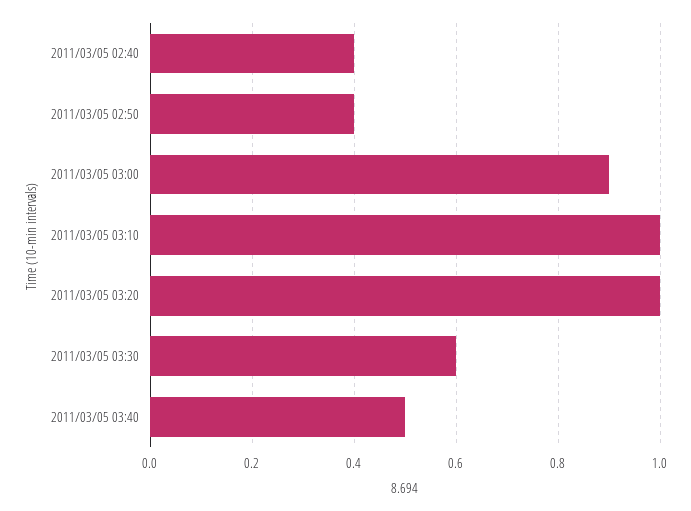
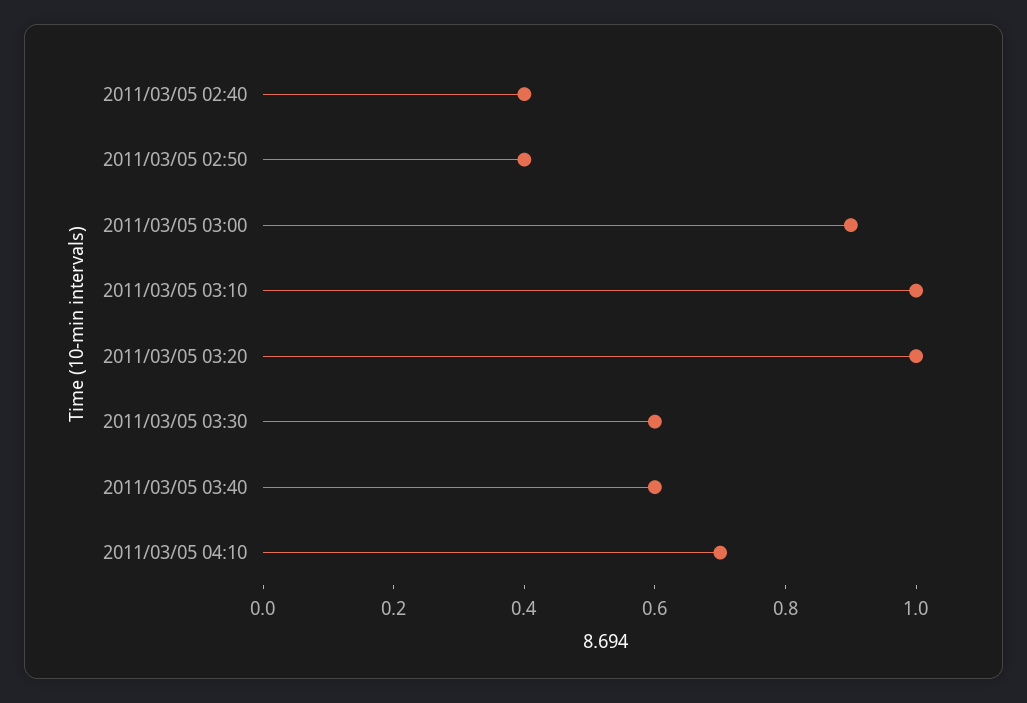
2011/03/05 03:40: 0.5 -> 0.6
2011/03/05 04:10: none -> 0.7

